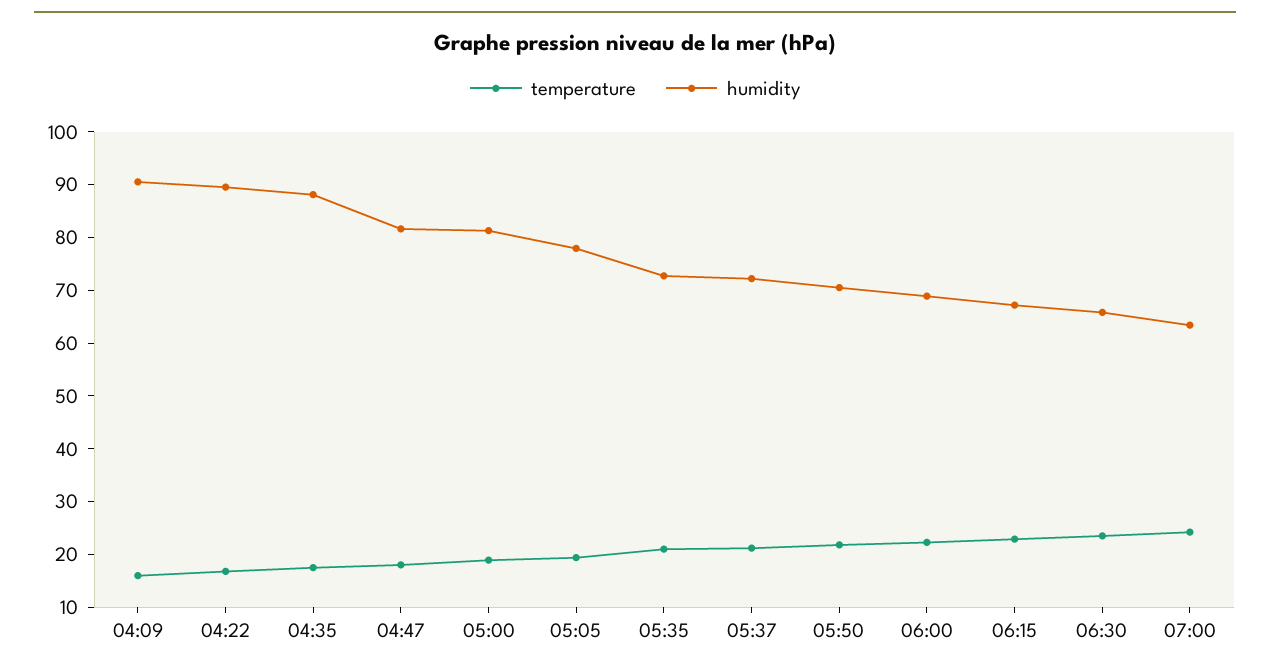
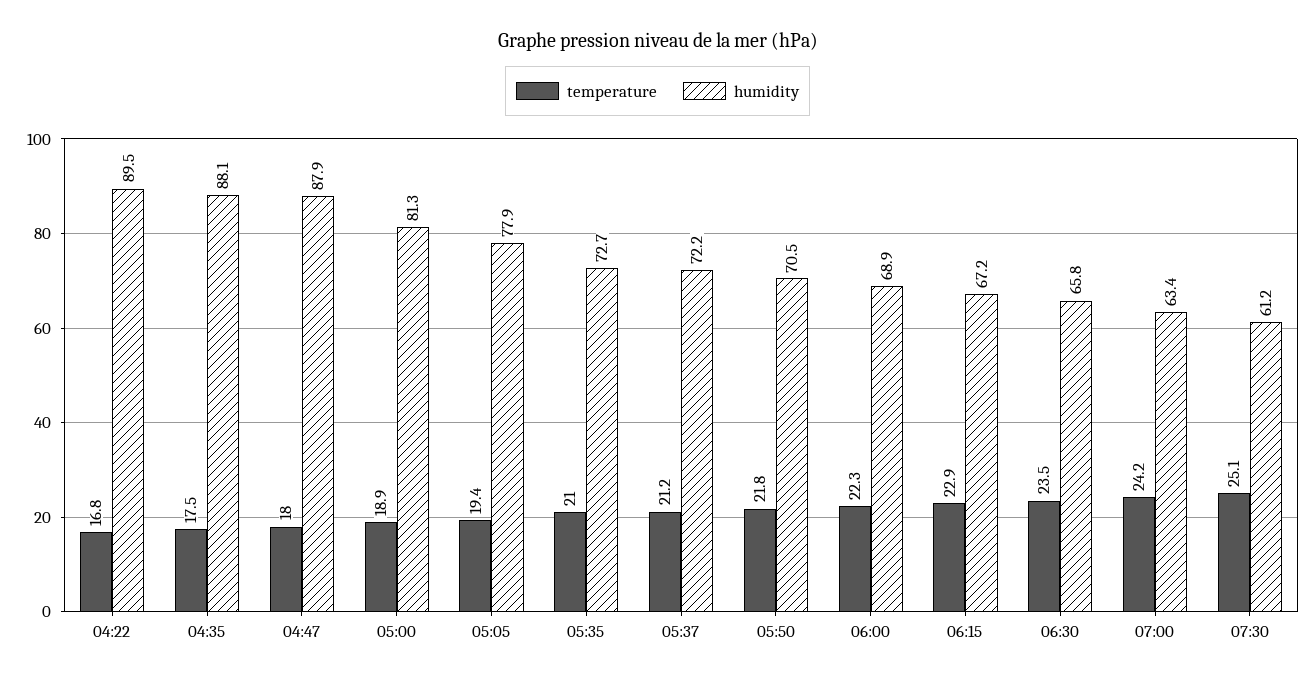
temperature, 04:09: 16 -> none
humidity, 04:09: 90 -> none
humidity, 04:47: 82 -> 87.9
temperature, 07:30: none -> 25.1
humidity, 07:30: none -> 61.2

